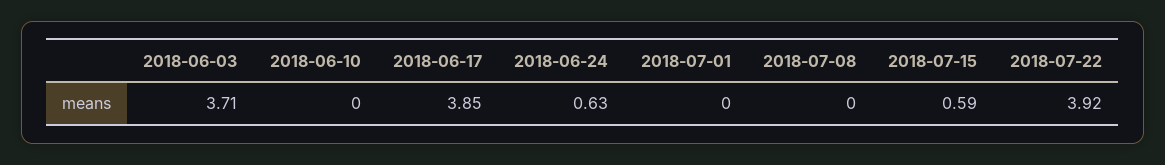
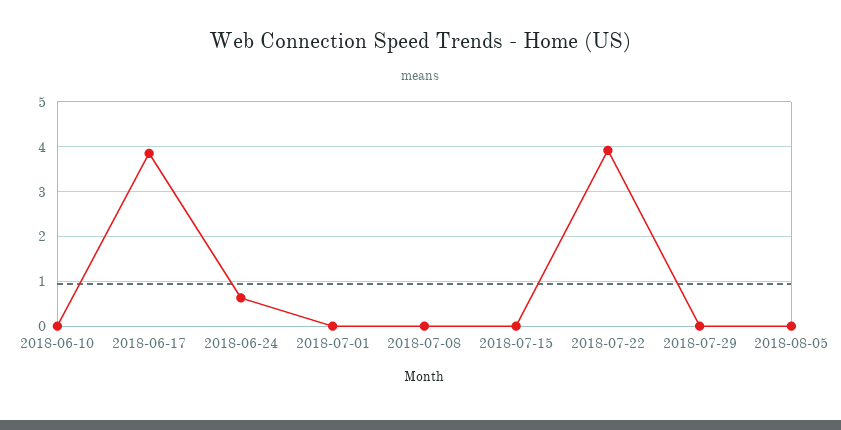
2018-06-03: 3.71 -> none
2018-07-15: 0.59 -> 0
2018-07-29: none -> 0
2018-08-05: none -> 0

